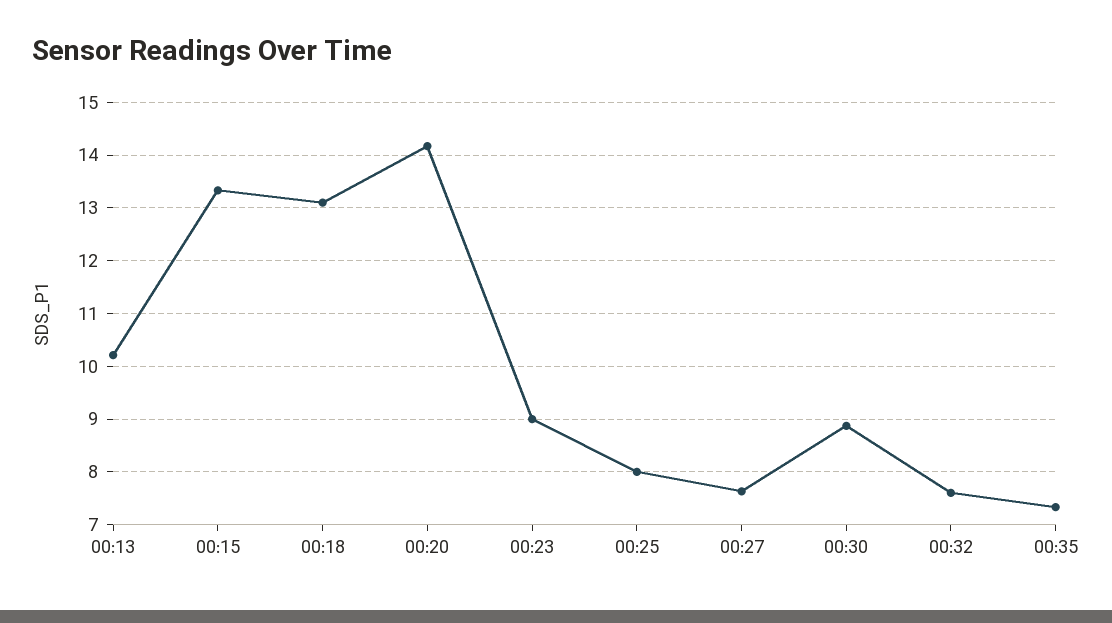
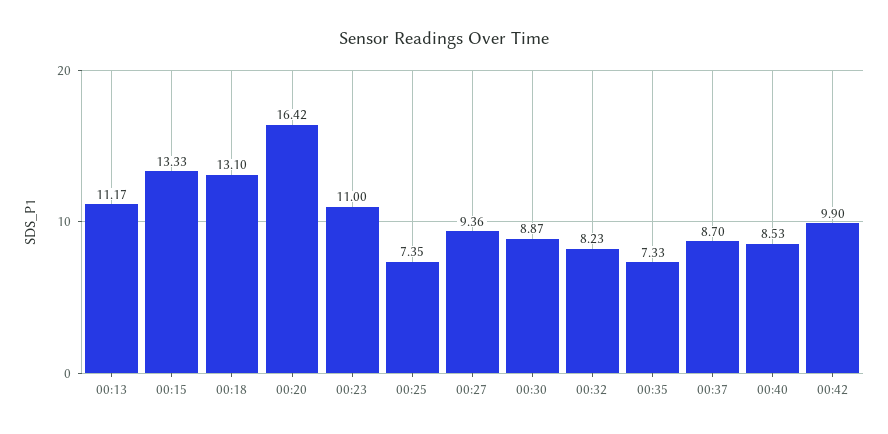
00:13: 10.2 -> 11.17
00:20: 14.2 -> 16.42
00:23: 9 -> 11
00:25: 8 -> 7.35
00:27: 7.6 -> 9.36
00:32: 7.6 -> 8.23
00:37: none -> 8.7
00:40: none -> 8.53
00:42: none -> 9.9

